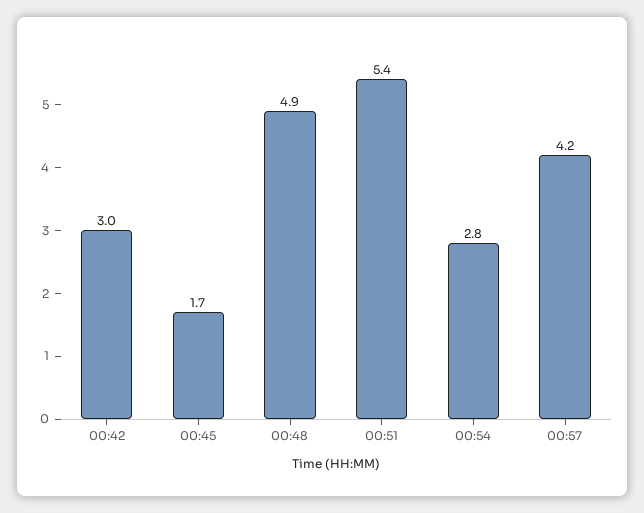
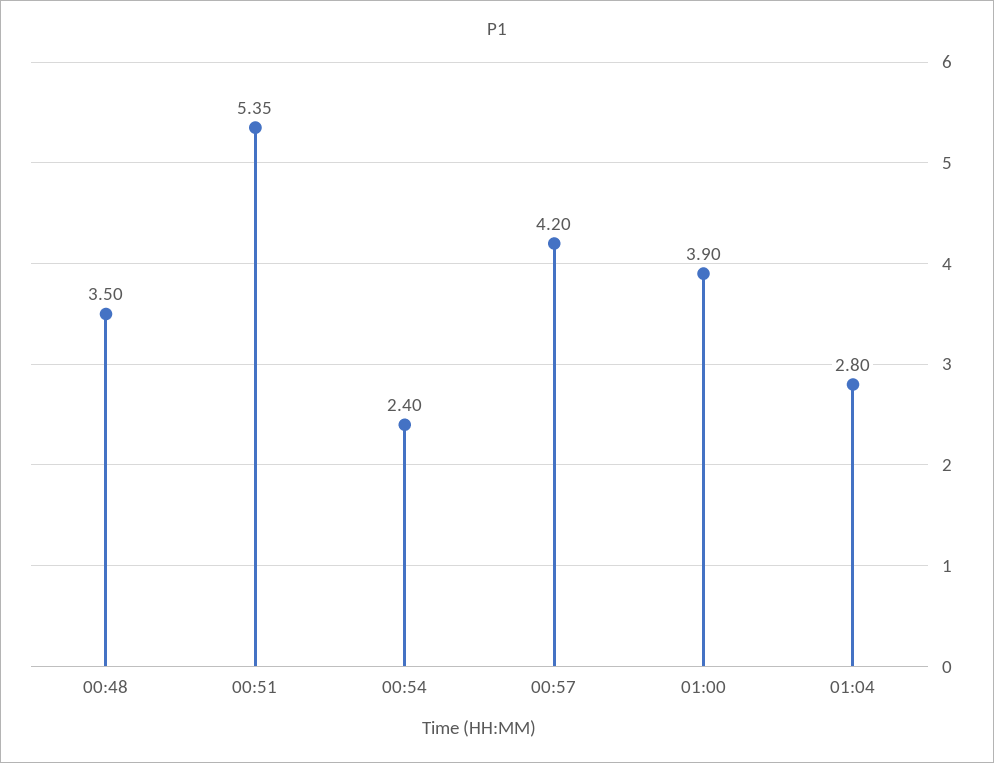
00:42: 3 -> none
00:45: 1.7 -> none
00:48: 4.9 -> 3.5
00:54: 2.8 -> 2.4
01:00: none -> 3.9
01:04: none -> 2.8

